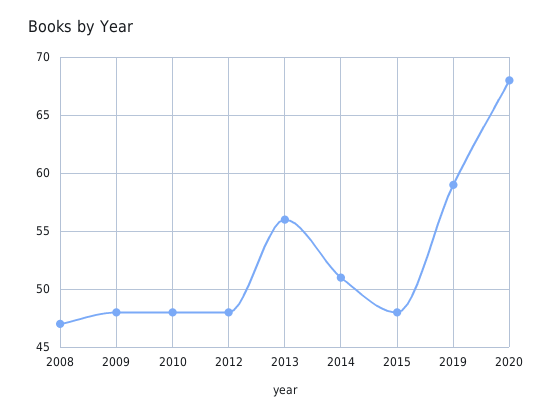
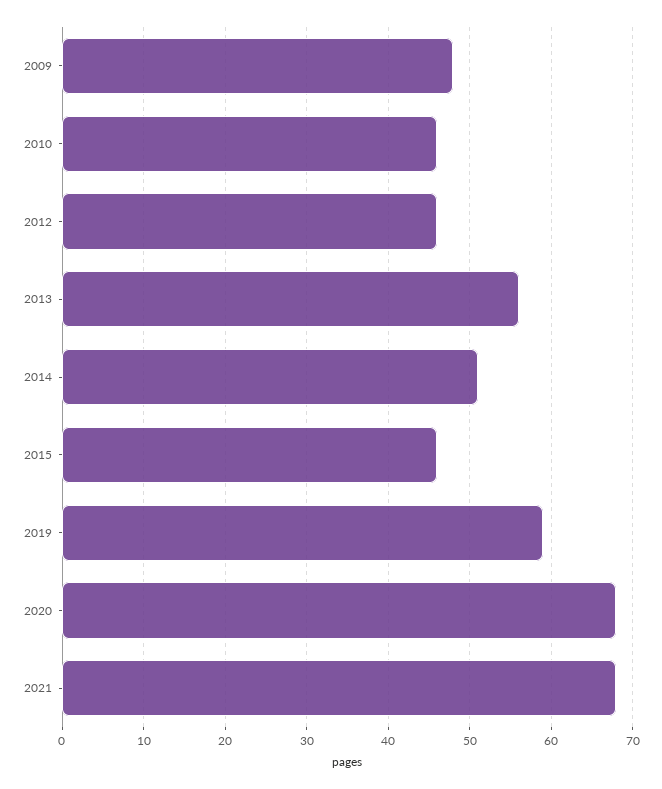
2008: 47 -> none
2010: 48 -> 46
2012: 48 -> 46
2015: 48 -> 46
2021: none -> 68

